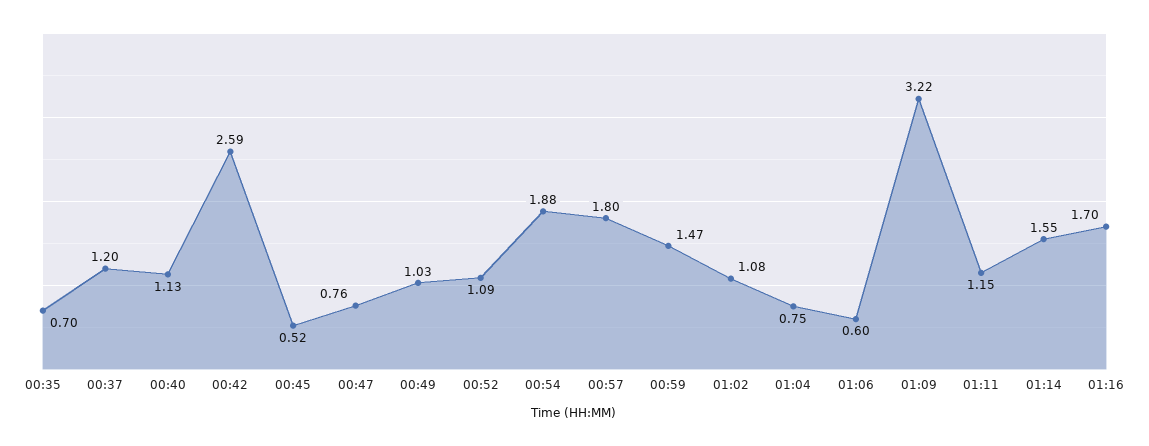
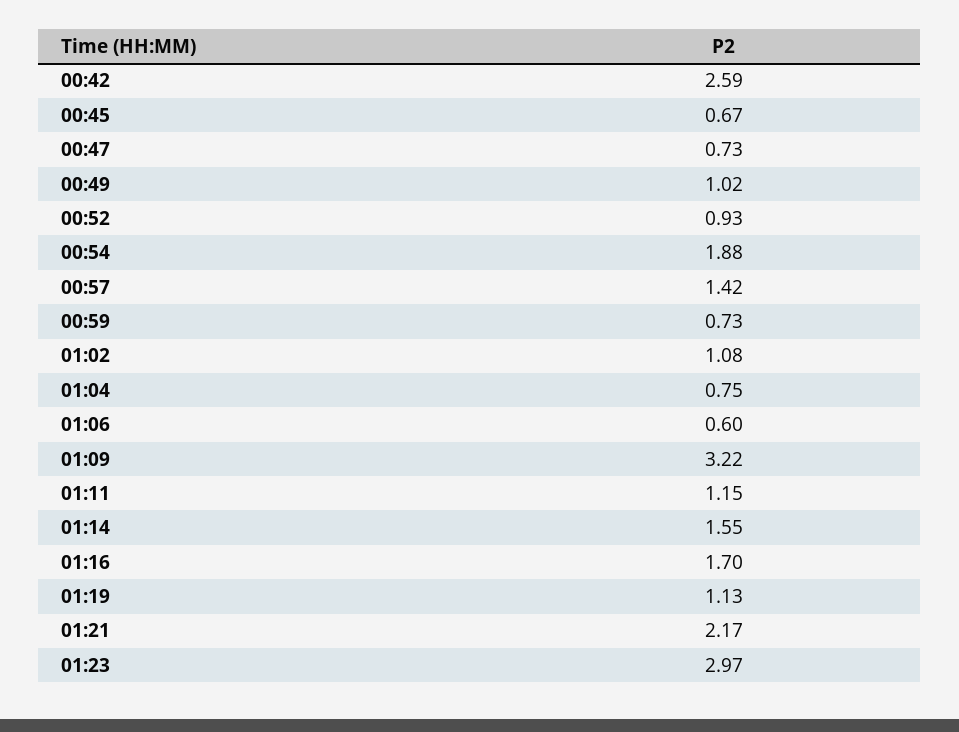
00:35: 0.7 -> none
00:37: 1.2 -> none
00:40: 1.13 -> none
00:45: 0.52 -> 0.67
00:47: 0.76 -> 0.73
00:49: 1.03 -> 1.02
00:52: 1.09 -> 0.93
00:57: 1.8 -> 1.42
00:59: 1.47 -> 0.73
01:19: none -> 1.13
01:21: none -> 2.17
01:23: none -> 2.97

